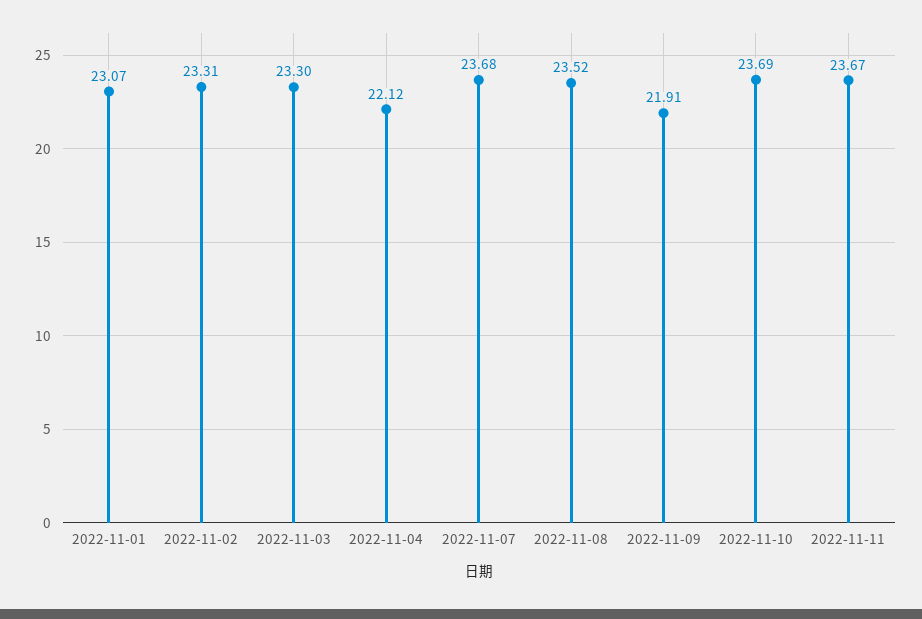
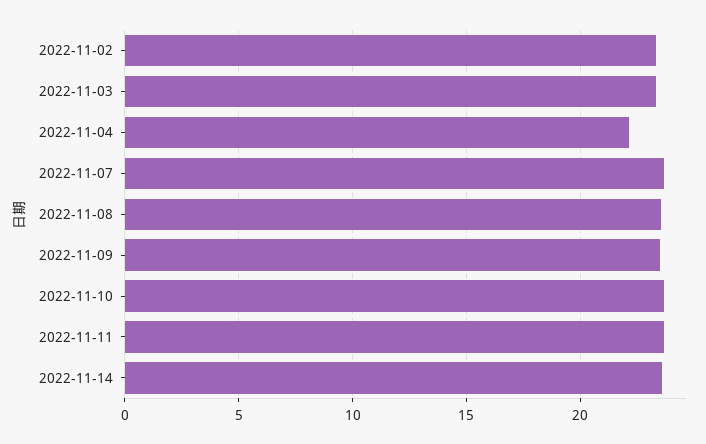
2022-11-01: 23.07 -> none
2022-11-09: 21.91 -> 23.5
2022-11-14: none -> 23.5

